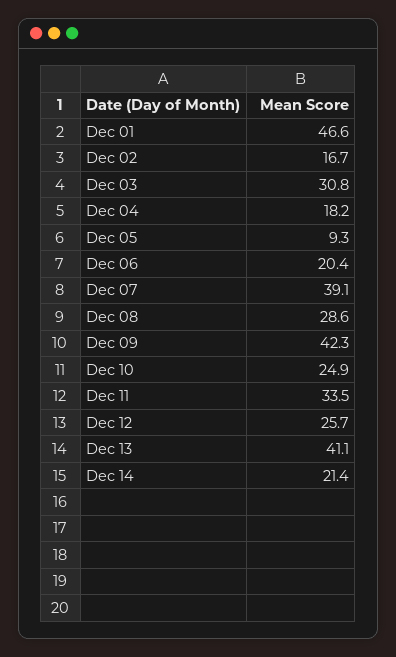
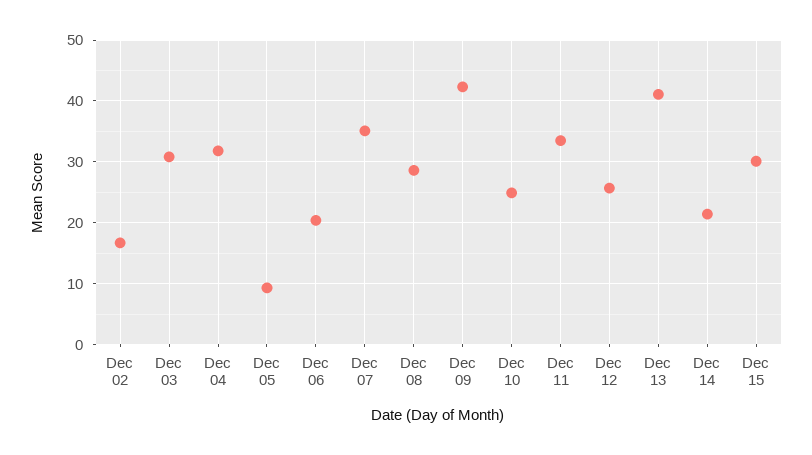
Dec 01: 46.6 -> none
Dec 04: 18.2 -> 32
Dec 07: 39.1 -> 35
Dec 15: none -> 30

